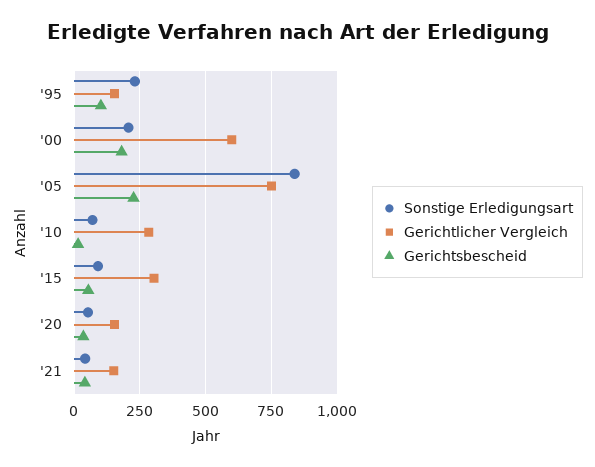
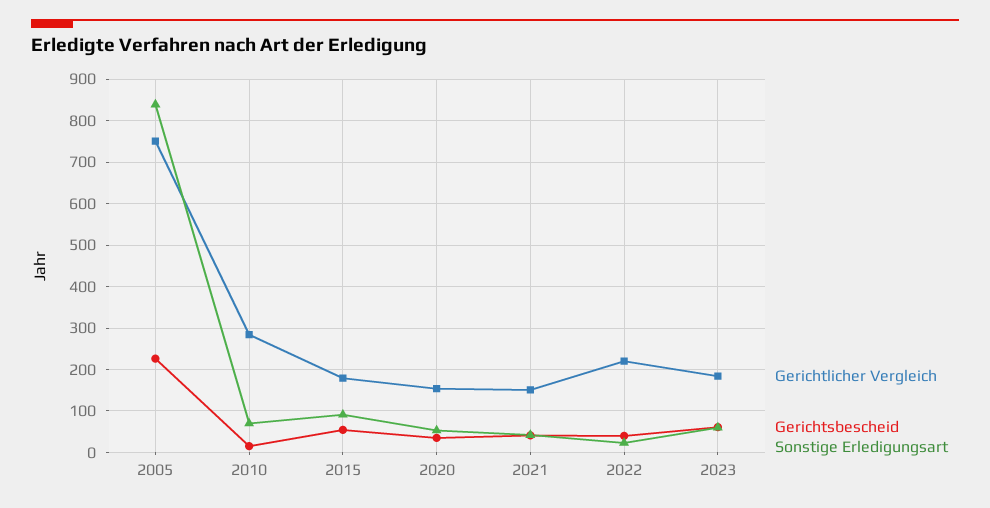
Sonstige Erledigungsart, '95: 225 -> none
Gerichtlicher Vergleich, '95: 150 -> none
Gerichtsbescheid, '95: 100 -> none
Sonstige Erledigungsart, '00: 200 -> none
Gerichtlicher Vergleich, '00: 600 -> none
Gerichtsbescheid, '00: 175 -> none
Gerichtlicher Vergleich, '15: 300 -> 180
Gerichtlicher Vergleich, 2022: none -> 220
Gerichtsbescheid, 2022: none -> 40
Sonstige Erledigungsart, 2022: none -> 20
Gerichtlicher Vergleich, 2023: none -> 180
Gerichtsbescheid, 2023: none -> 60
Sonstige Erledigungsart, 2023: none -> 60

